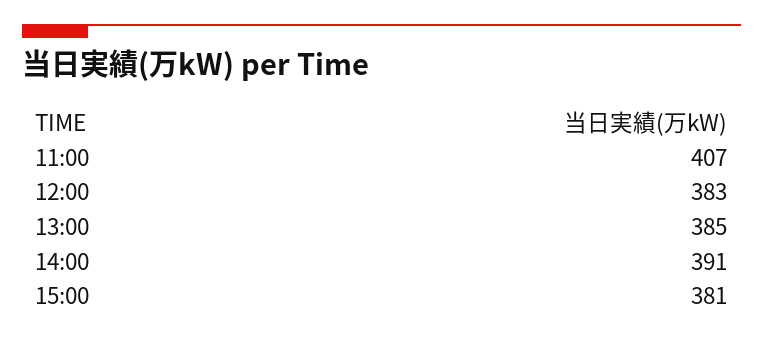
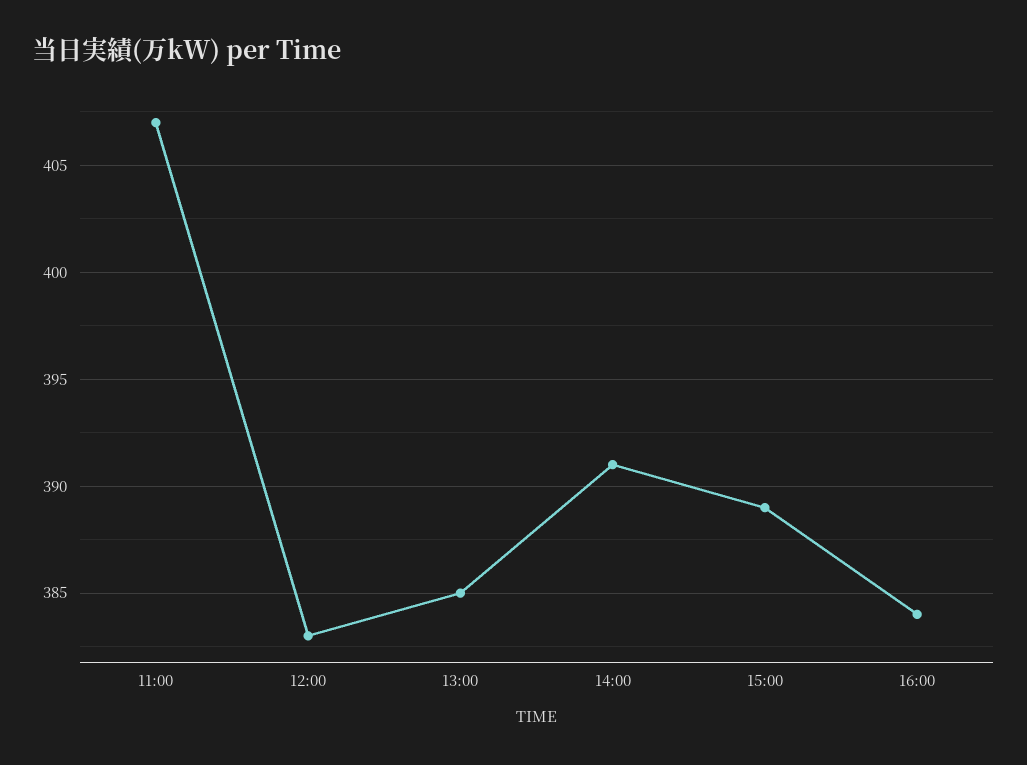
15:00: 381 -> 389
16:00: none -> 384

